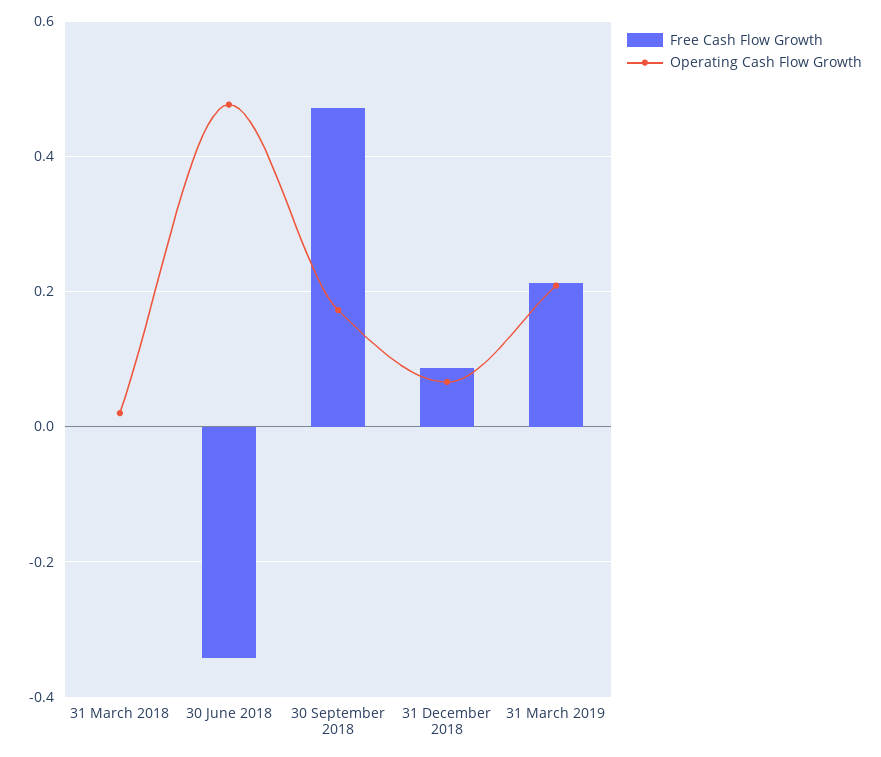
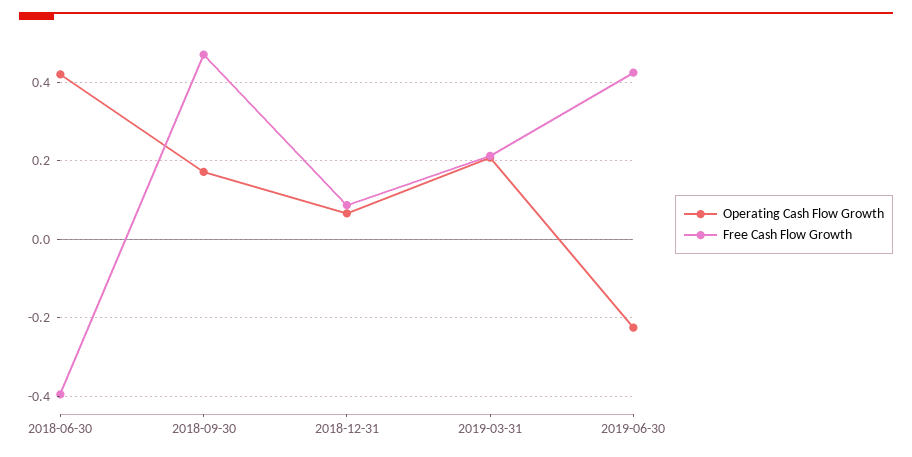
Free Cash Flow Growth, 31 March 2018: 0 -> none
Operating Cash Flow Growth, 31 March 2018: 0.02 -> none
Free Cash Flow Growth, 30 June 2018: -0.34 -> -0.4
Operating Cash Flow Growth, 30 June 2018: 0.48 -> 0.42
Operating Cash Flow Growth, 2019-06-30: none -> -0.22
Free Cash Flow Growth, 2019-06-30: none -> 0.42

